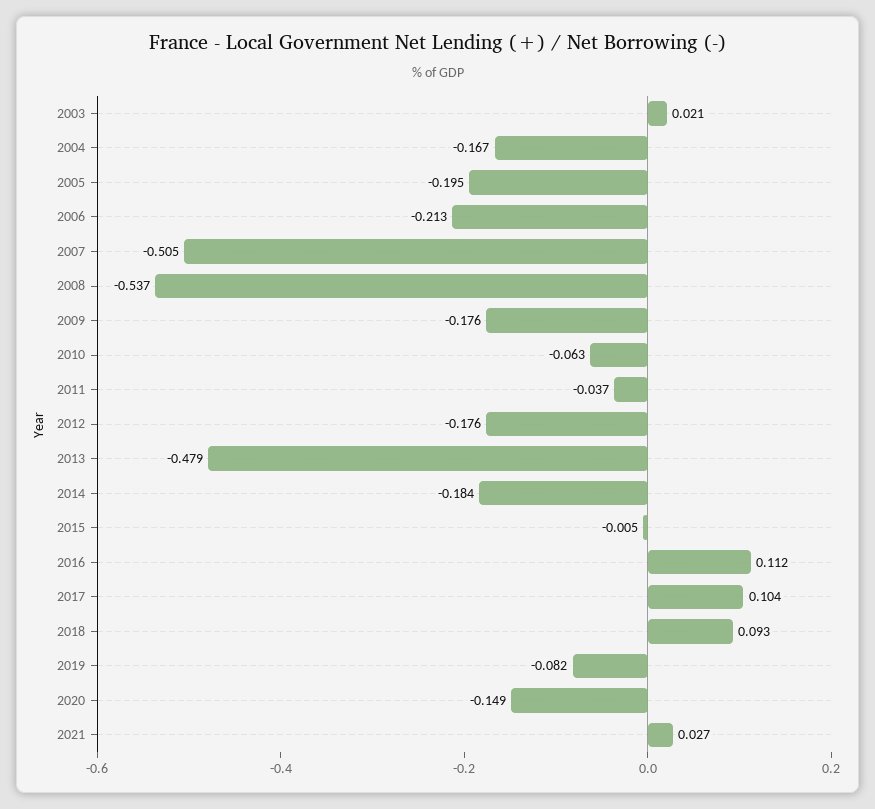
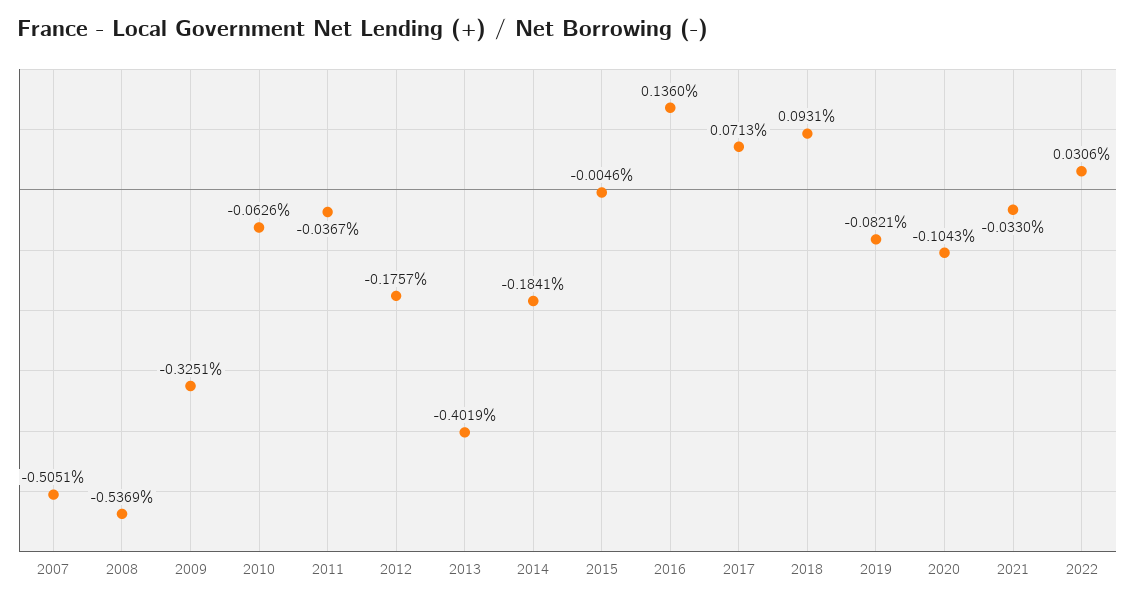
2003: 0.021 -> none
2004: -0.167 -> none
2005: -0.195 -> none
2006: -0.213 -> none
2009: -0.176 -> -0.3251
2013: -0.479 -> -0.4019
2016: 0.112 -> 0.136
2017: 0.104 -> 0.0713
2020: -0.149 -> -0.1043
2021: 0.027 -> -0.033
2022: none -> 0.0306

